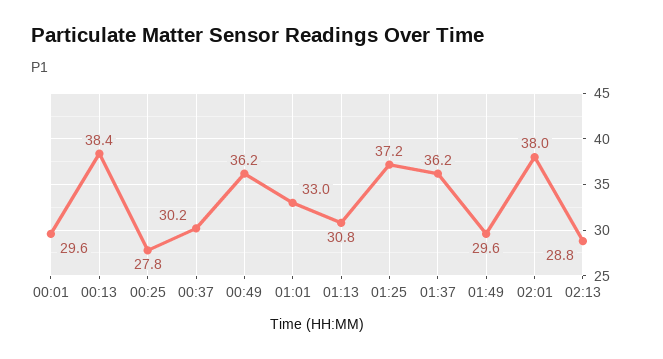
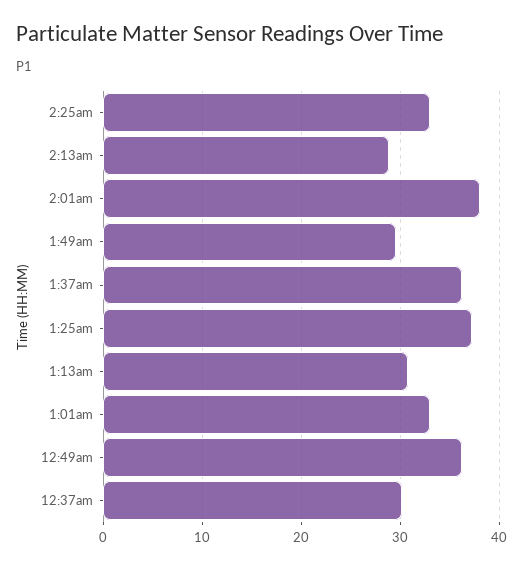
00:01: 29.6 -> none
00:13: 38.4 -> none
00:25: 27.8 -> none
2:25am: none -> 33

